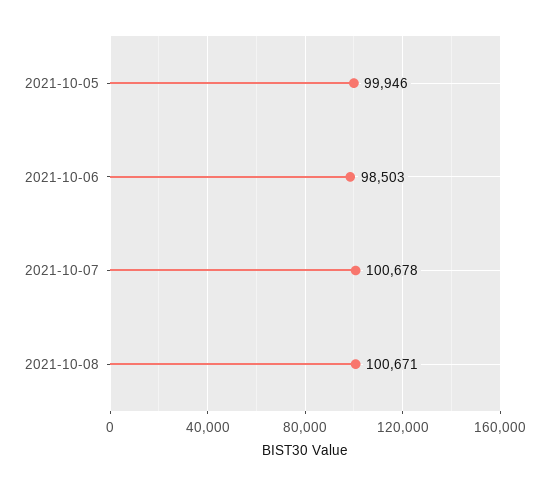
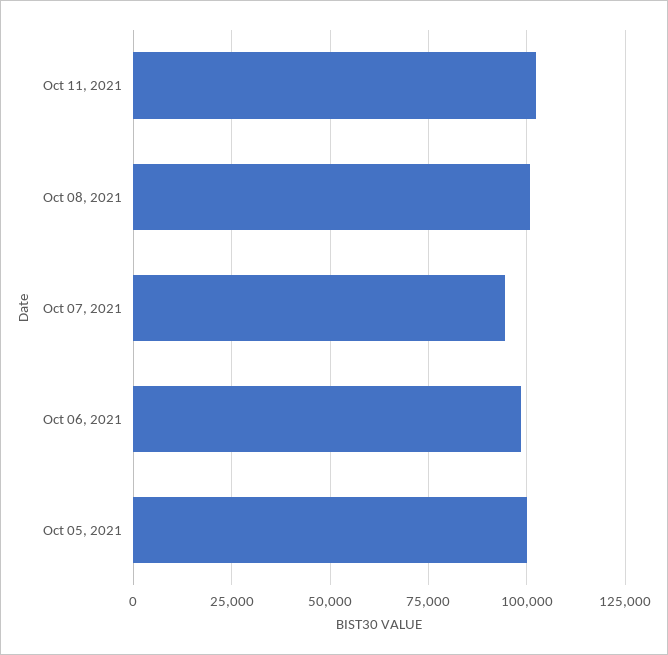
2021-10-07: 100678 -> 95000
Oct 11, 2021: none -> 102500

